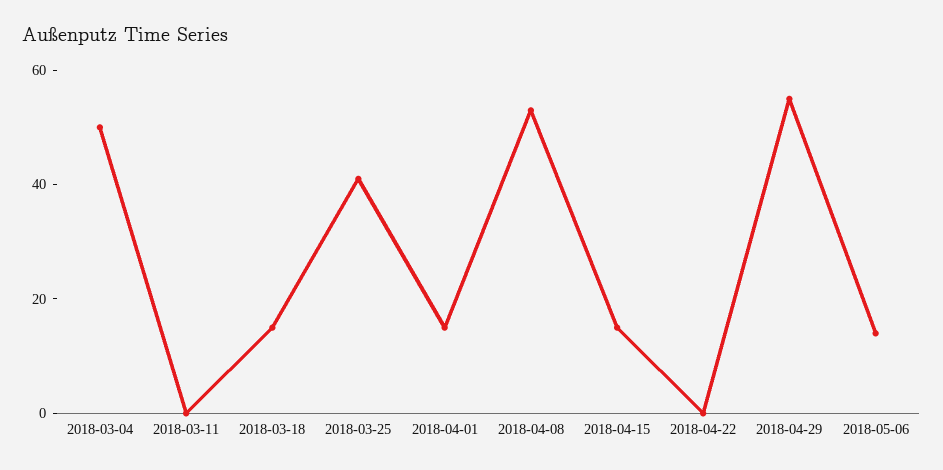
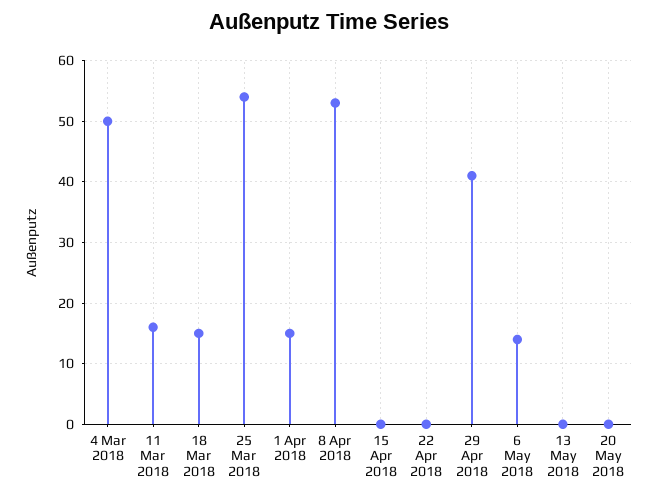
2018-03-11: 0 -> 16
2018-03-25: 40 -> 54
2018-04-15: 15 -> 0
2018-04-29: 55 -> 41
13 May 2018: none -> 0
20 May 2018: none -> 0

